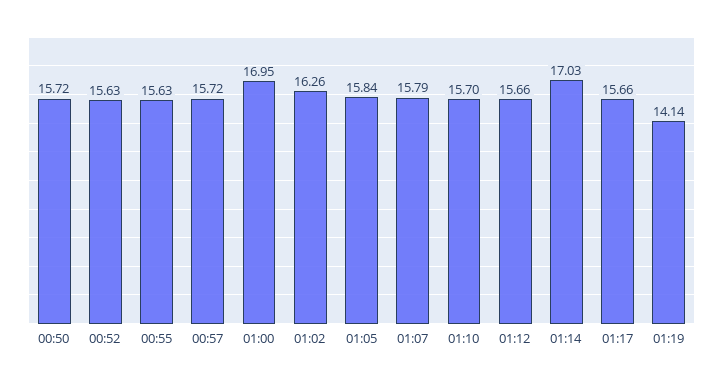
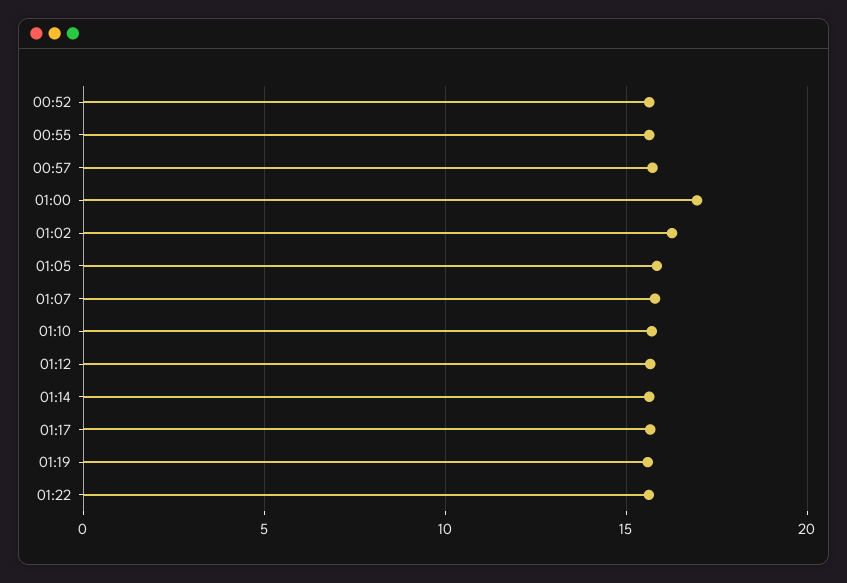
00:50: 15.72 -> none
01:14: 17.03 -> 15.5
01:19: 14.14 -> 15.5
01:22: none -> 15.5

